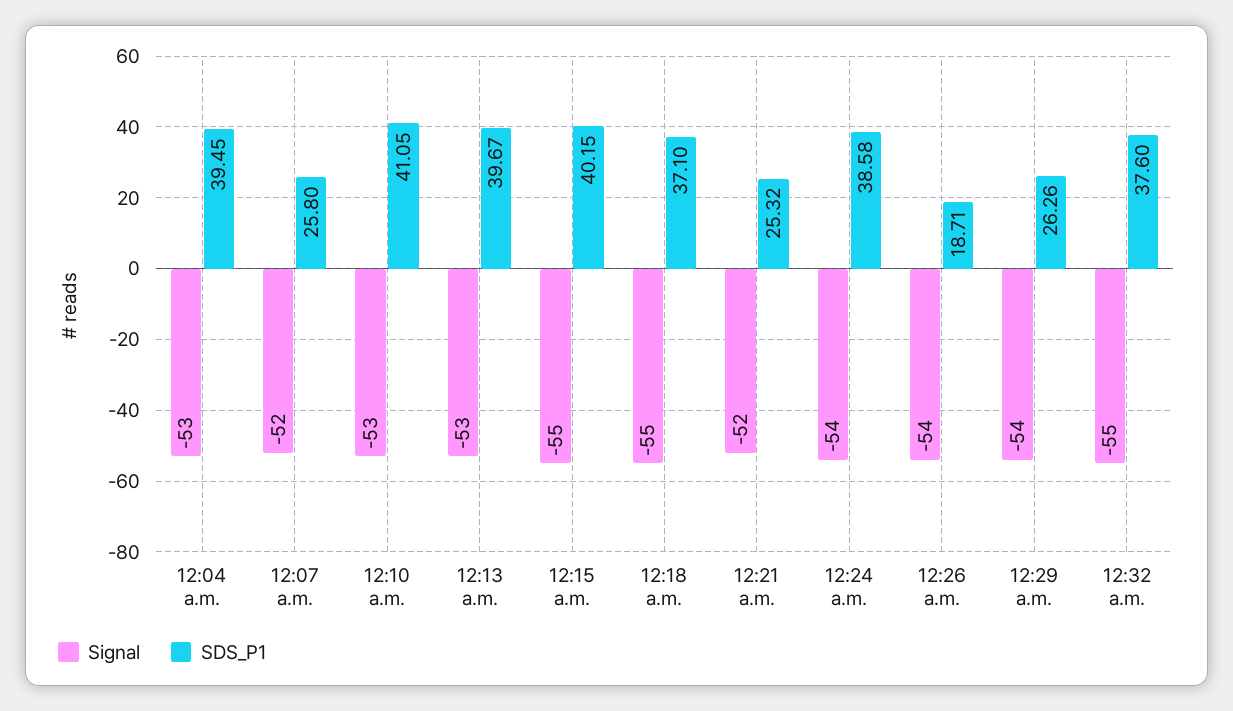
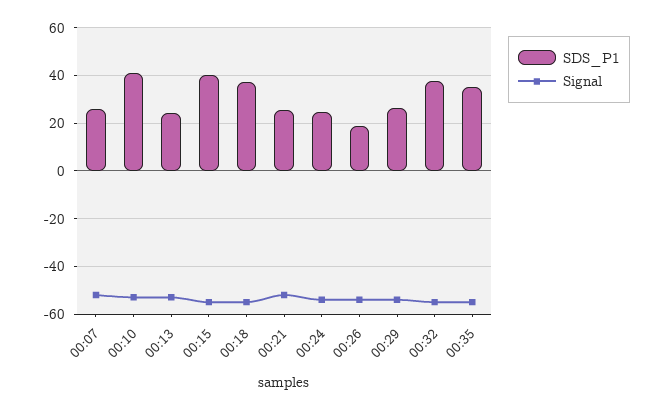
Signal, 12:04 a.m.: -53 -> none
SDS_P1, 12:04 a.m.: 39.45 -> none
SDS_P1, 12:13 a.m.: 39.67 -> 25
SDS_P1, 12:24 a.m.: 38.58 -> 25
SDS_P1, 00:35: none -> 35
Signal, 00:35: none -> -55

